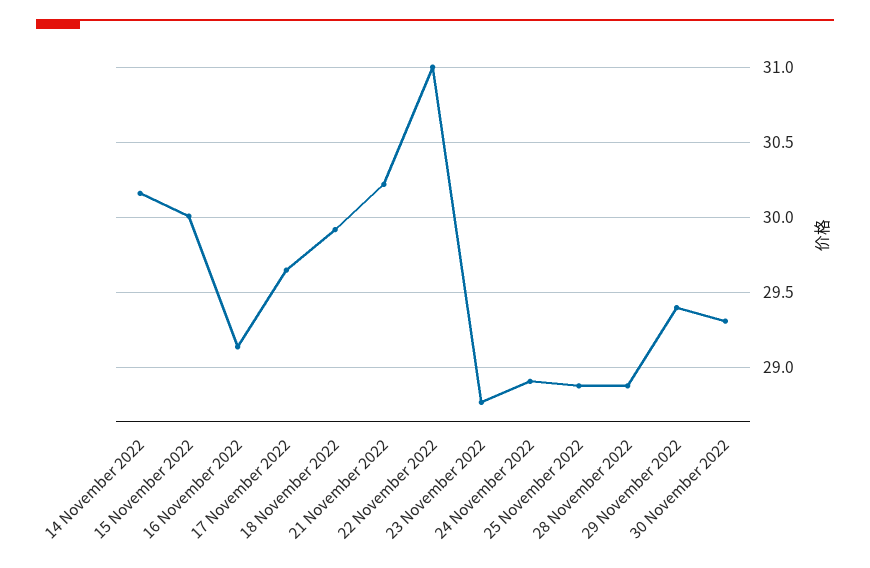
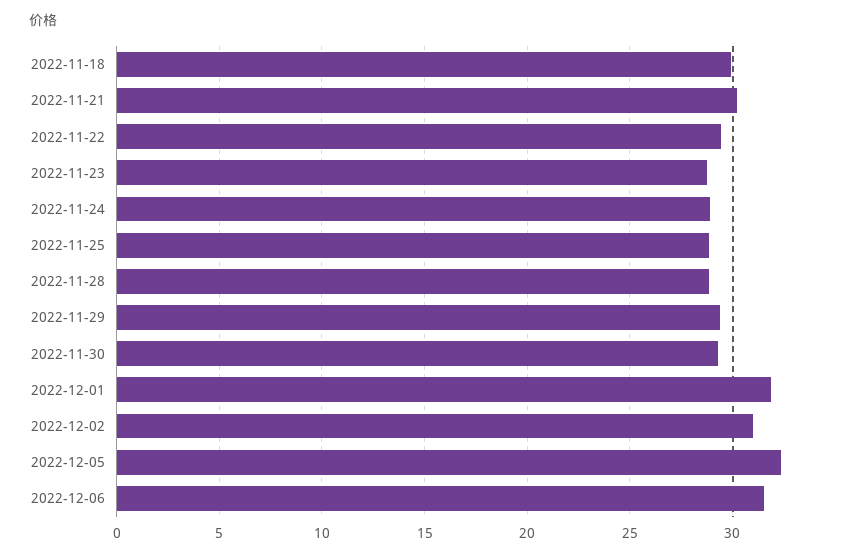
14 November 2022: 30.15 -> none
15 November 2022: 30 -> none
16 November 2022: 29.15 -> none
17 November 2022: 29.65 -> none
22 November 2022: 31 -> 29.5
2022-12-01: none -> 32
2022-12-02: none -> 31
2022-12-05: none -> 32.5
2022-12-06: none -> 31.5

